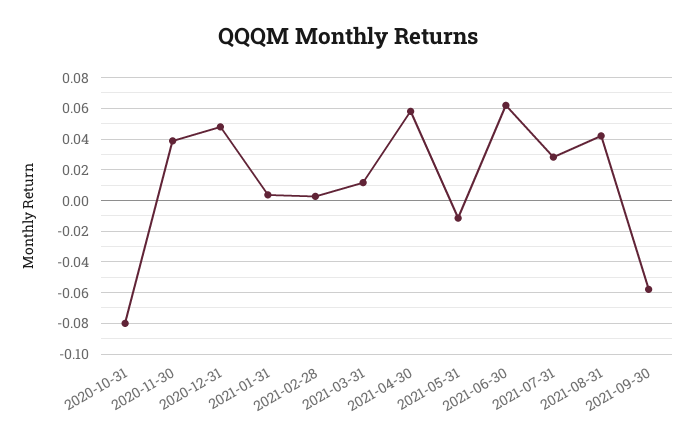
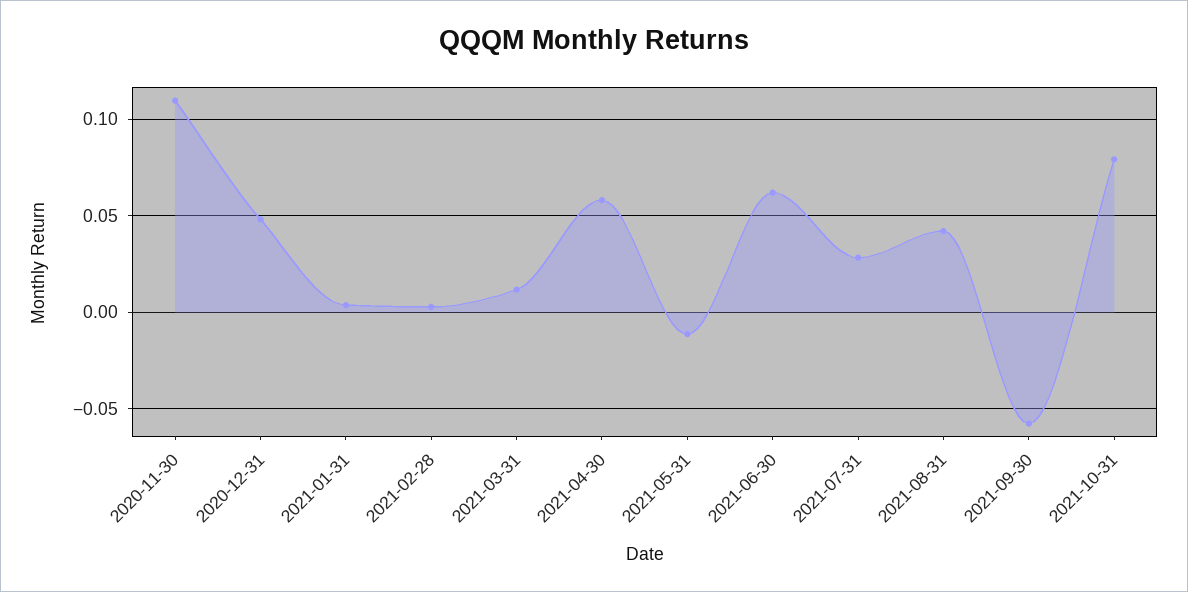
2020-10-31: -0.08 -> none
2020-11-30: 0.04 -> 0.11
2021-10-31: none -> 0.08

